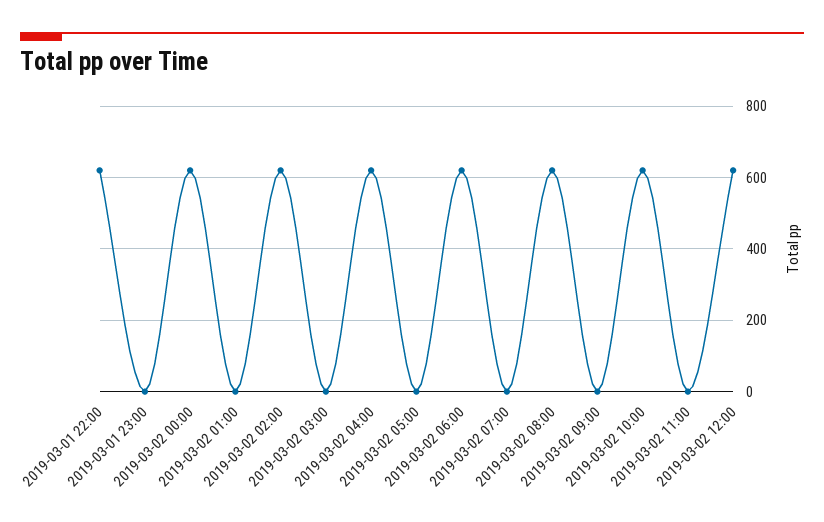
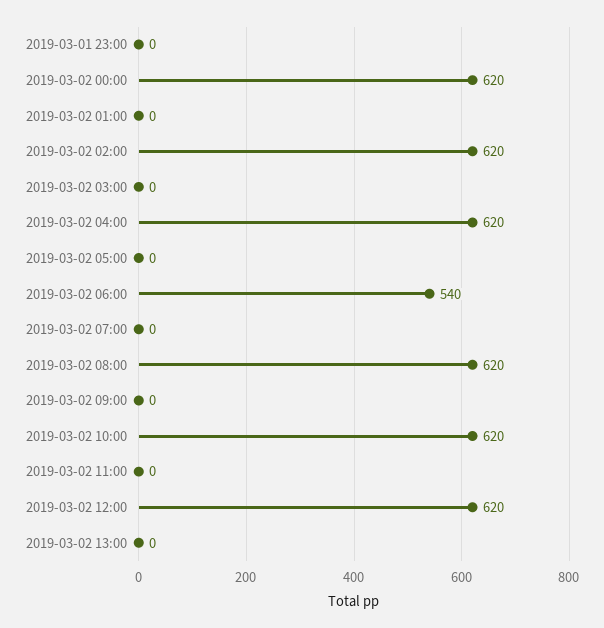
2019-03-01 22:00: 620 -> none
2019-03-02 06:00: 620 -> 540
2019-03-02 13:00: none -> 0

